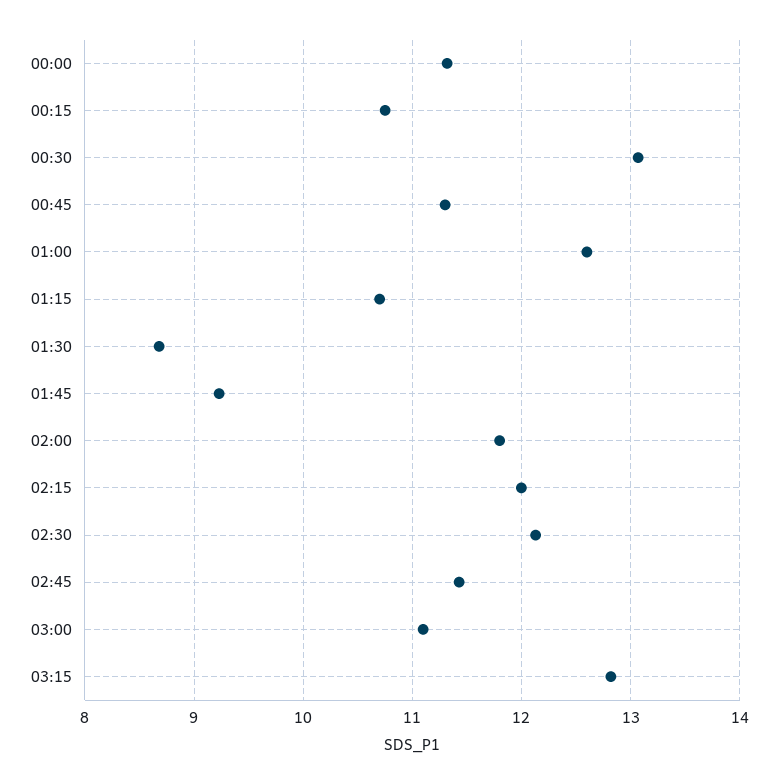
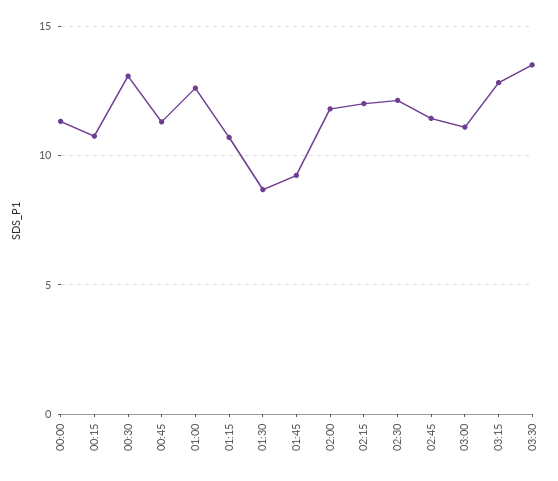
03:30: none -> 13.5

